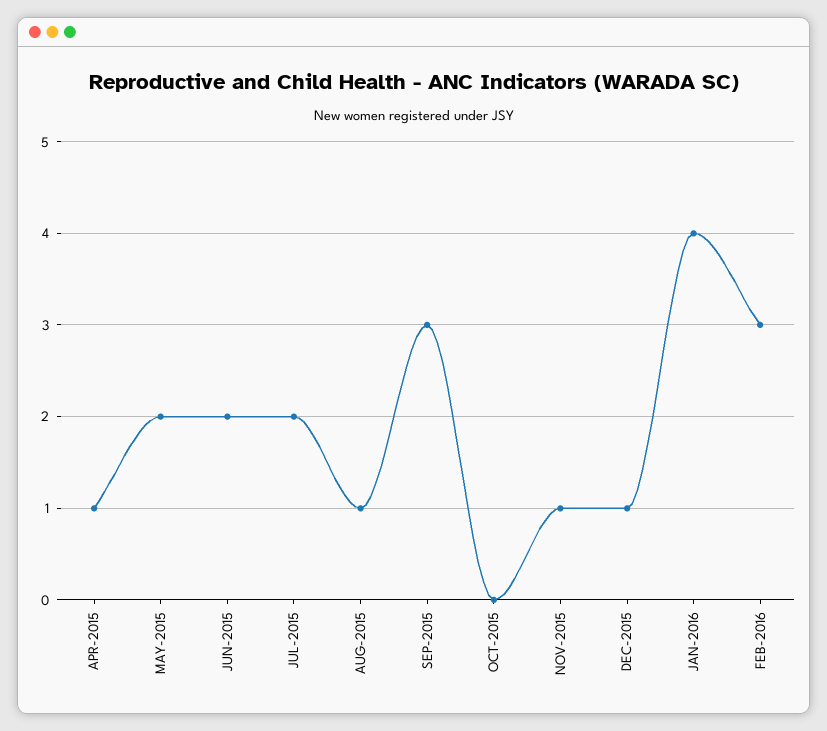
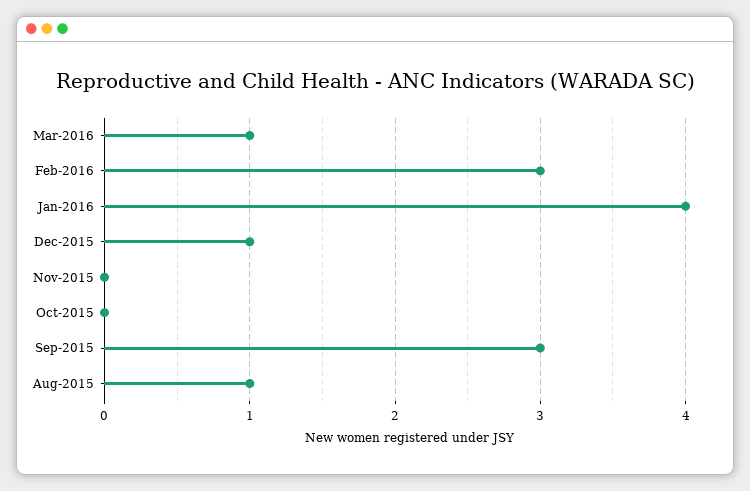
APR-2015: 1 -> none
MAY-2015: 2 -> none
JUN-2015: 2 -> none
JUL-2015: 2 -> none
NOV-2015: 1 -> 0
Mar-2016: none -> 1

